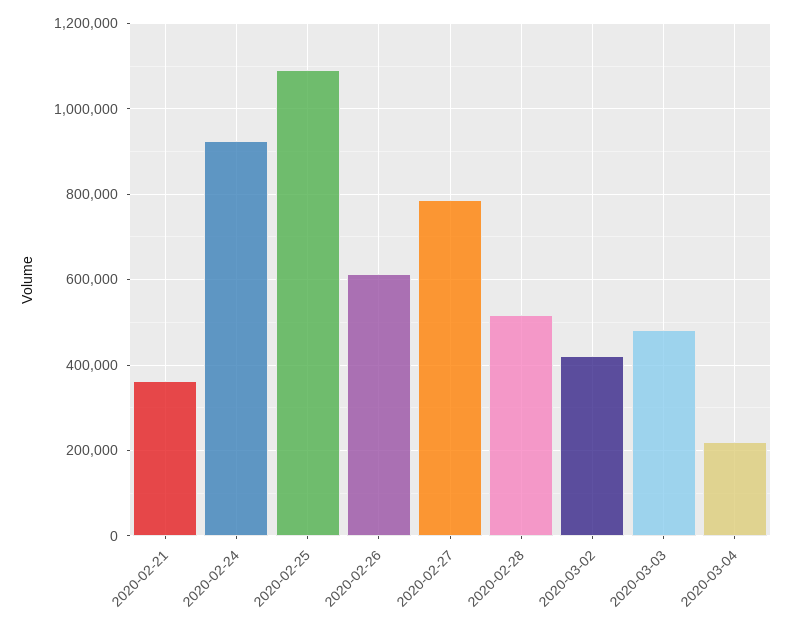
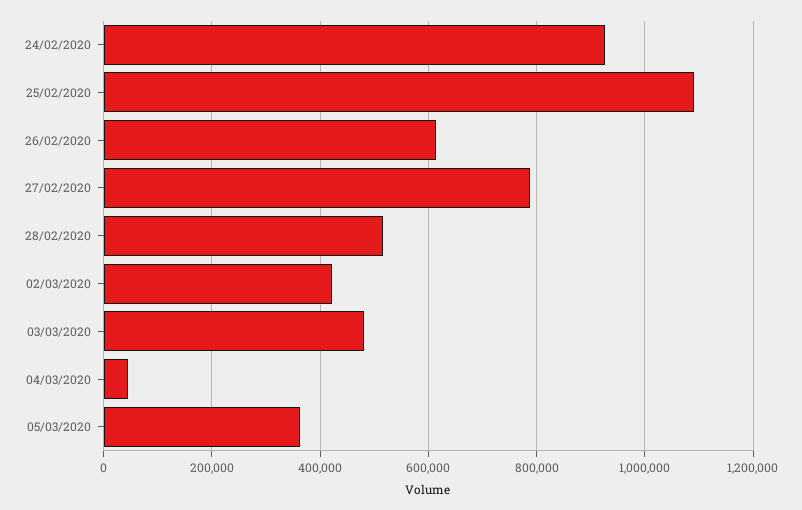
2020-02-21: 360000 -> none
2020-03-04: 220000 -> 40000
05/03/2020: none -> 360000

